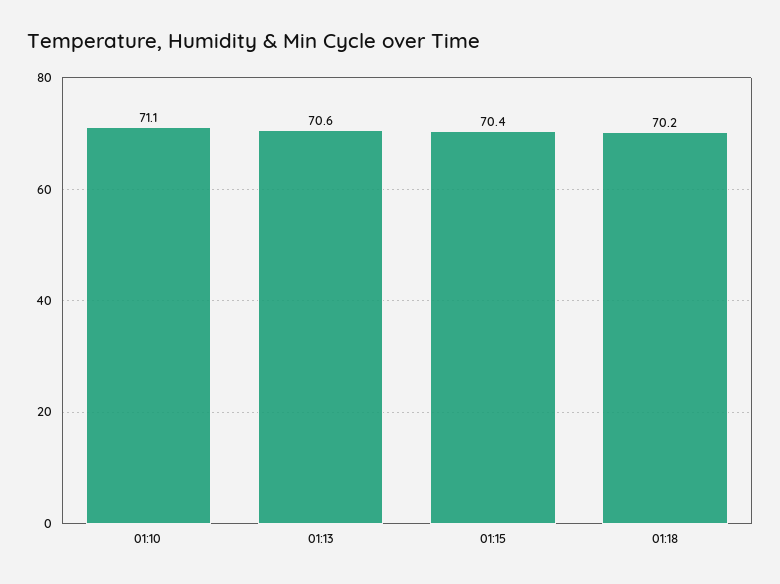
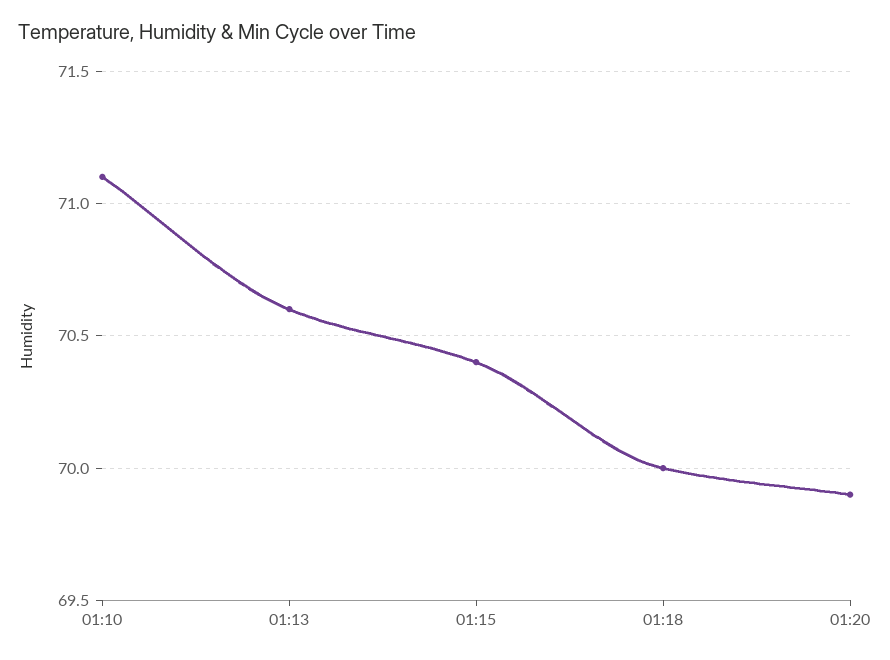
01:18: 70.2 -> 70
01:20: none -> 69.9

